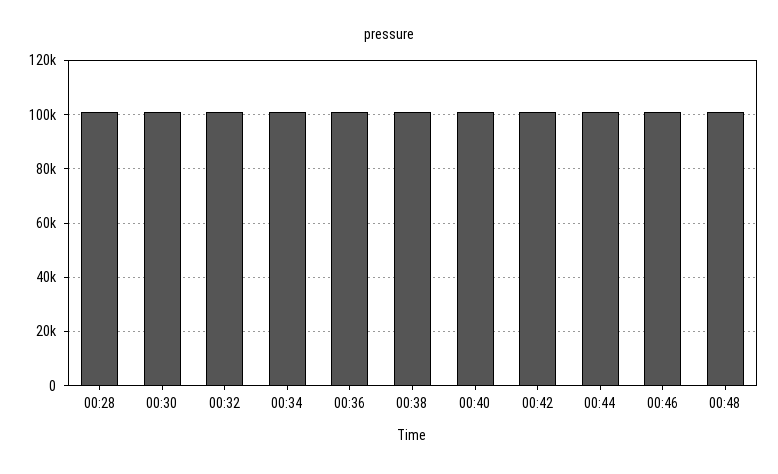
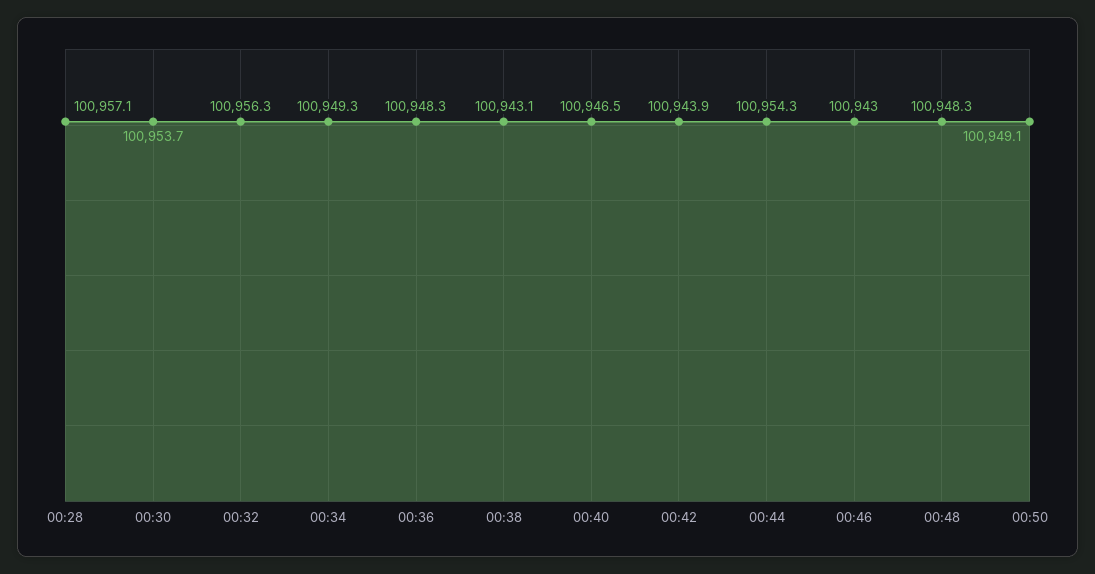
00:50: none -> 100949.1

